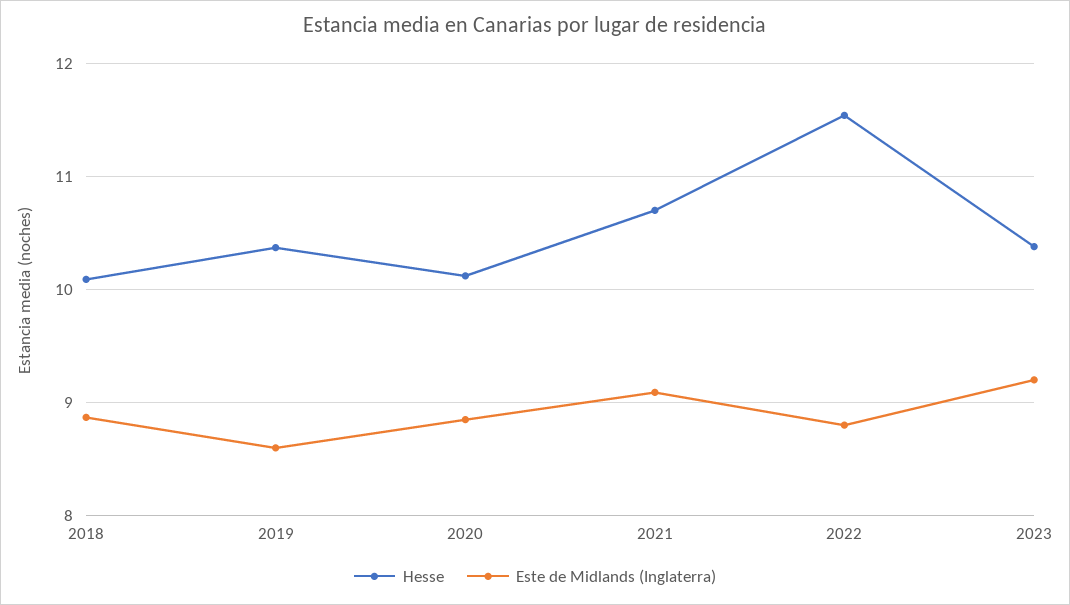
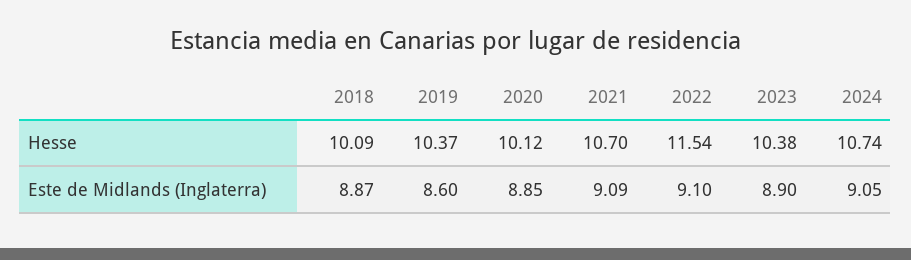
Este de Midlands (Inglaterra), 2022: 8.8 -> 9.1
Este de Midlands (Inglaterra), 2023: 9.2 -> 8.9
Hesse, 2024: none -> 10.74
Este de Midlands (Inglaterra), 2024: none -> 9.05

